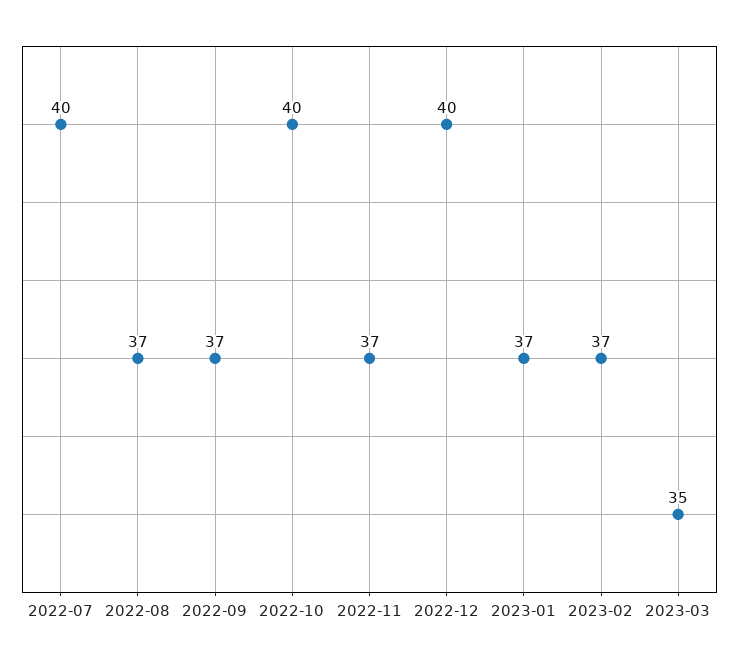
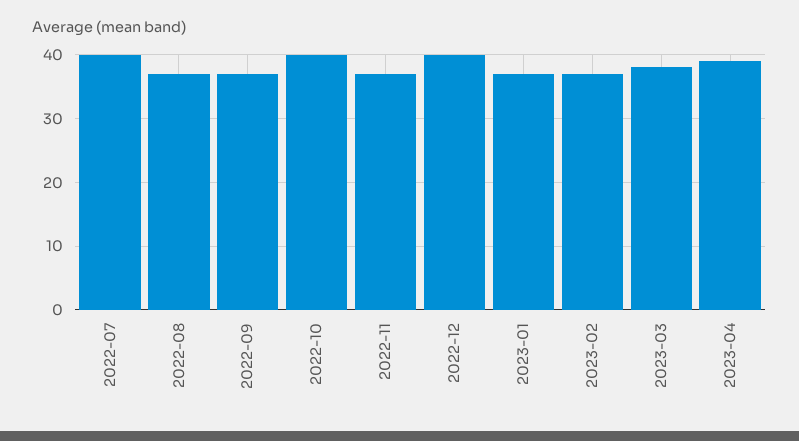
2023-03: 35 -> 38
2023-04: none -> 39

